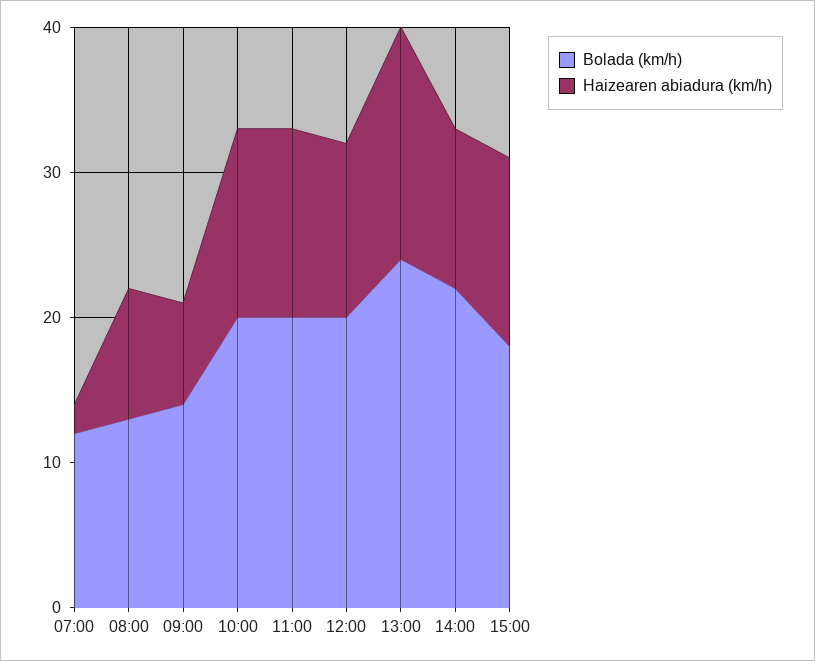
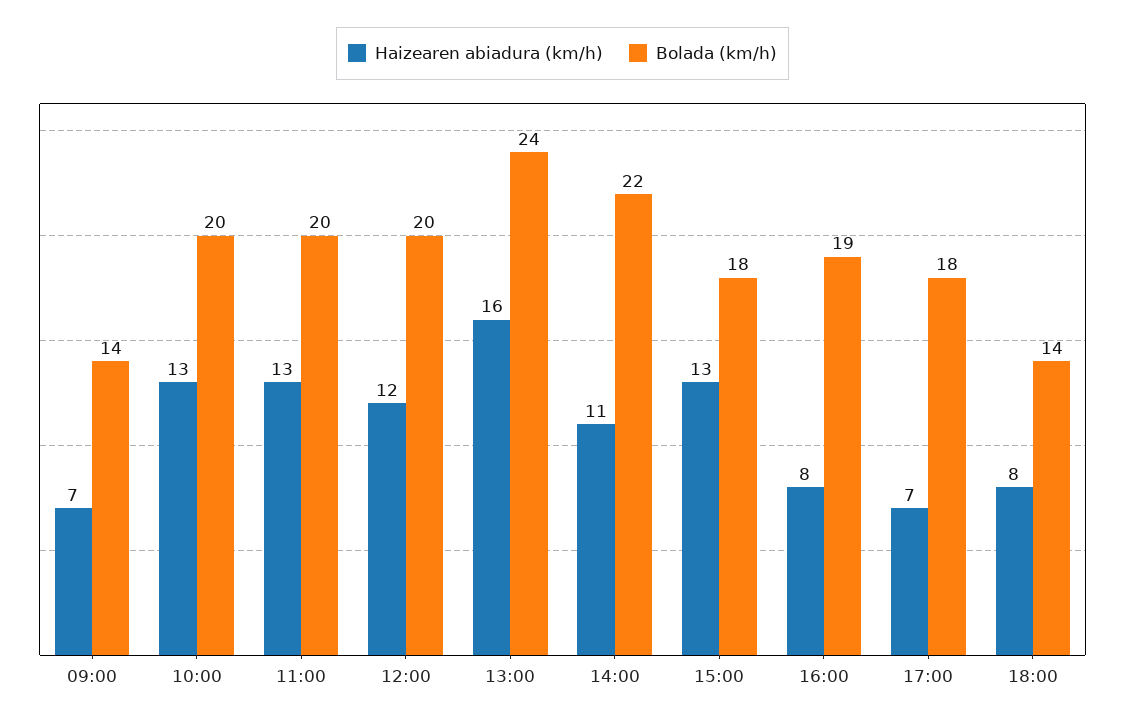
Bolada (km/h), 07:00: 12 -> none
Haizearen abiadura (km/h), 07:00: 2 -> none
Bolada (km/h), 08:00: 13 -> none
Haizearen abiadura (km/h), 08:00: 9 -> none
Haizearen abiadura (km/h), 16:00: none -> 8
Bolada (km/h), 16:00: none -> 19
Haizearen abiadura (km/h), 17:00: none -> 7
Bolada (km/h), 17:00: none -> 18
Haizearen abiadura (km/h), 18:00: none -> 8
Bolada (km/h), 18:00: none -> 14

